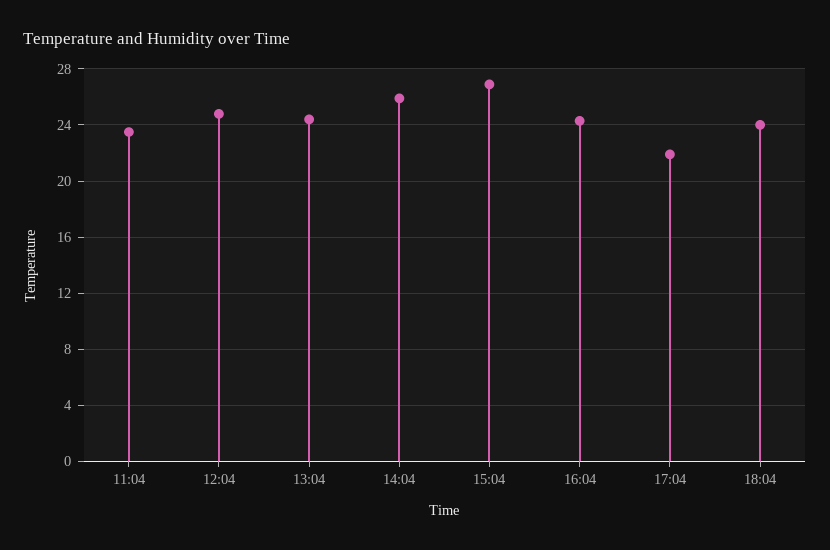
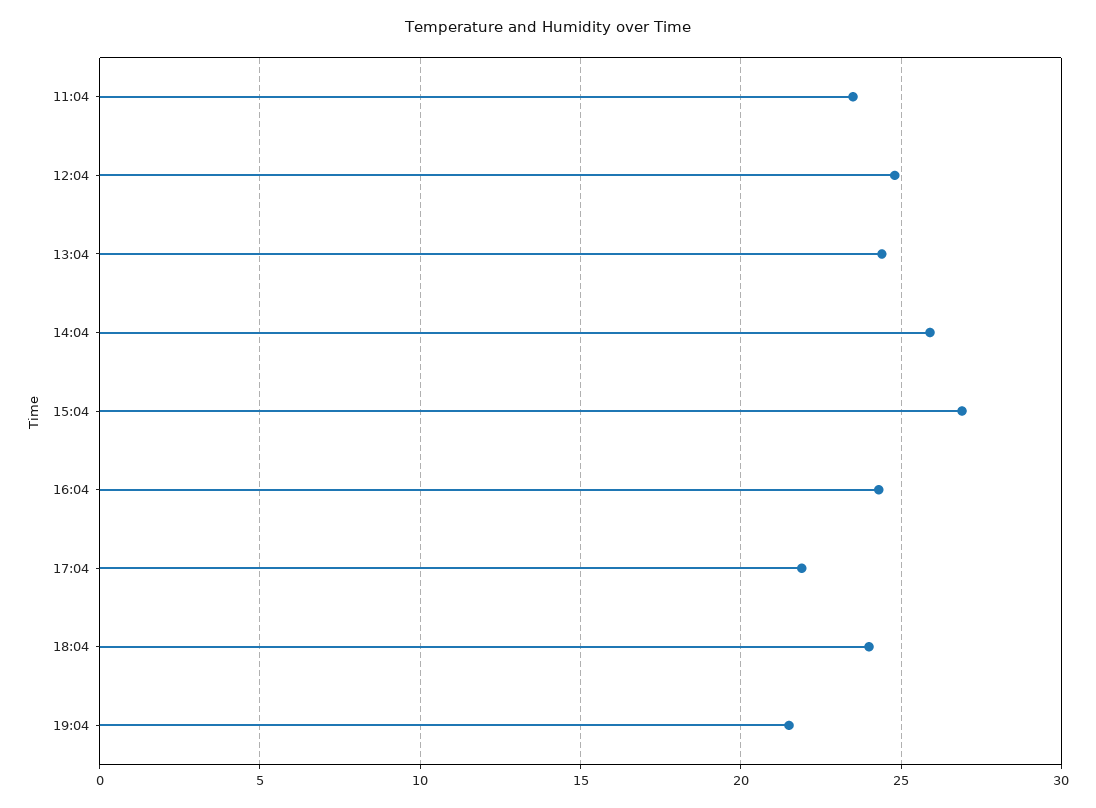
19:04: none -> 21.5

